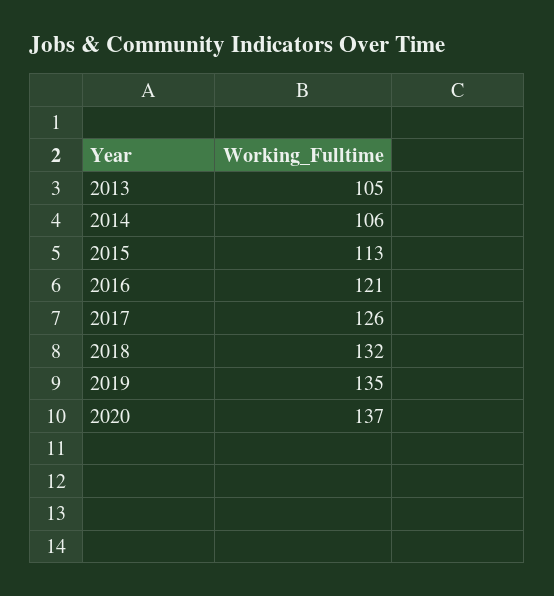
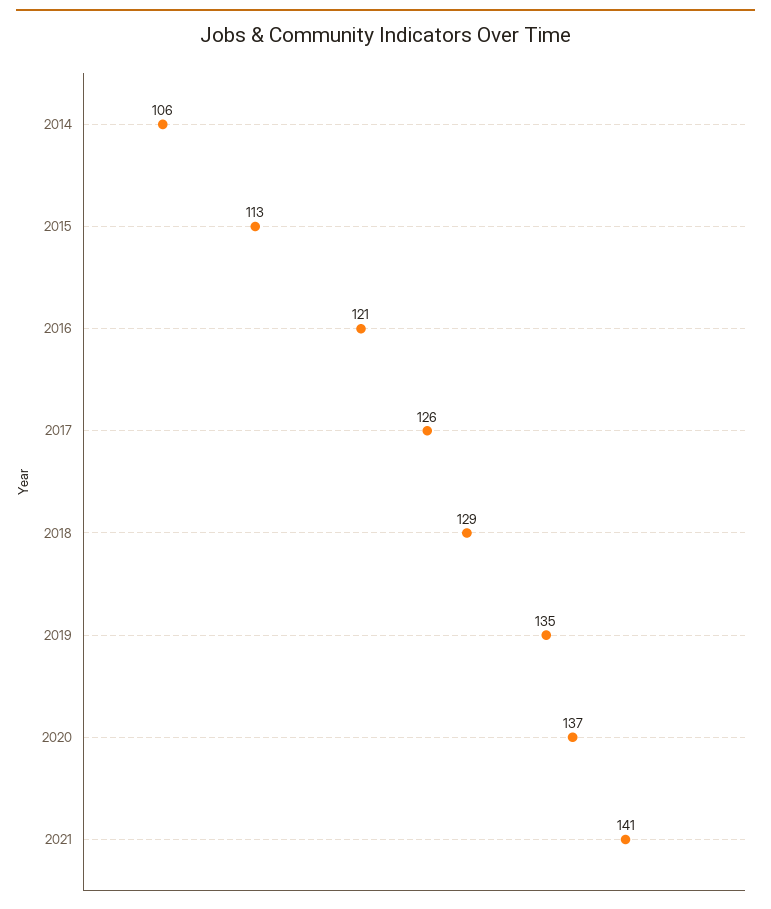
2013: 105 -> none
2018: 132 -> 129
2021: none -> 141

